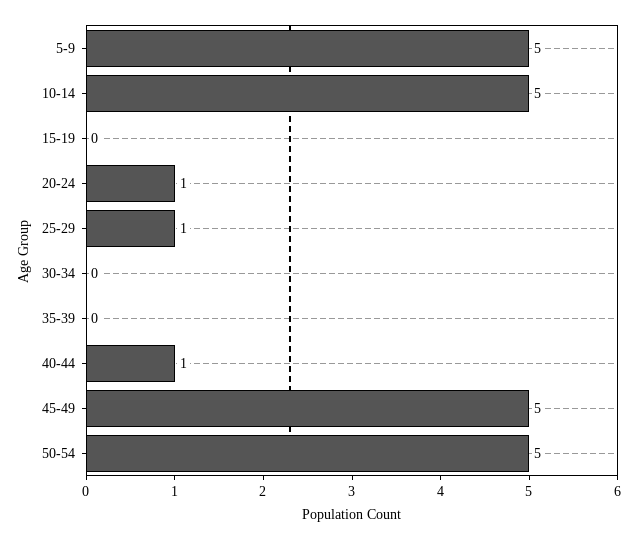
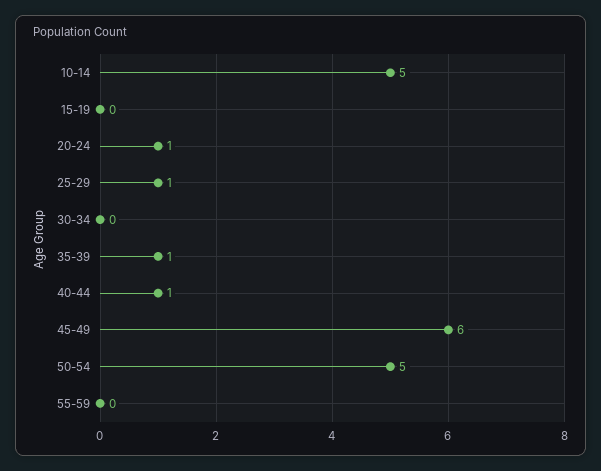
5-9: 5 -> none
35-39: 0 -> 1
45-49: 5 -> 6
55-59: none -> 0

